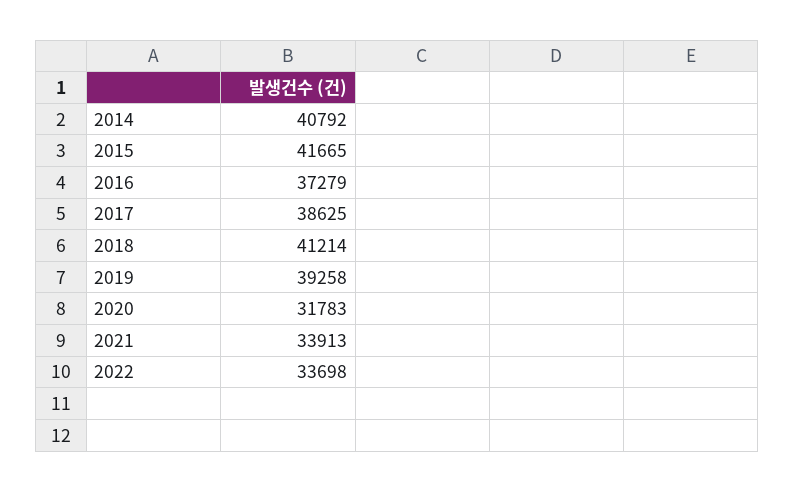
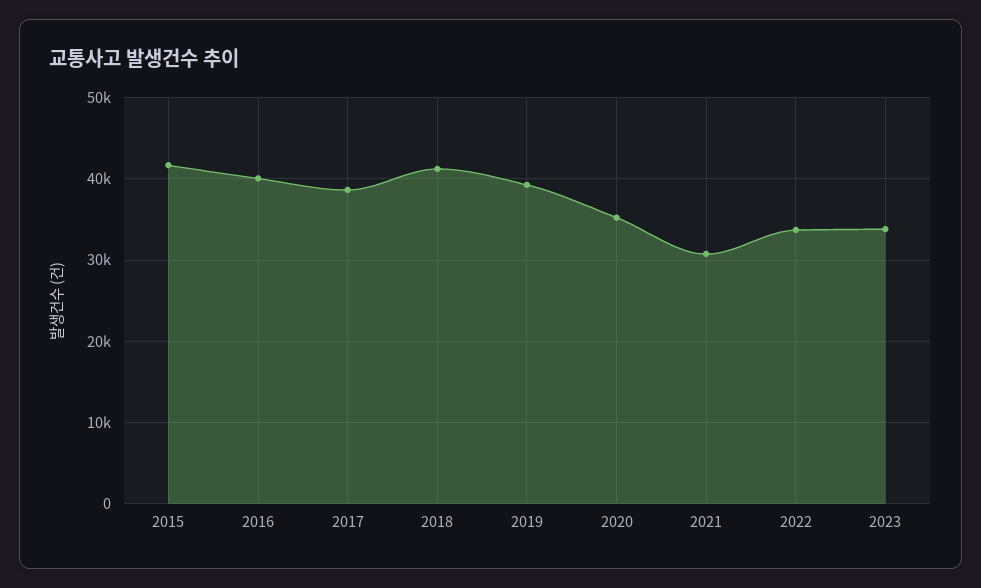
2014: 40792 -> none
2016: 37279 -> 40000
2020: 31783 -> 35000
2021: 33913 -> 31000
2023: none -> 34000

